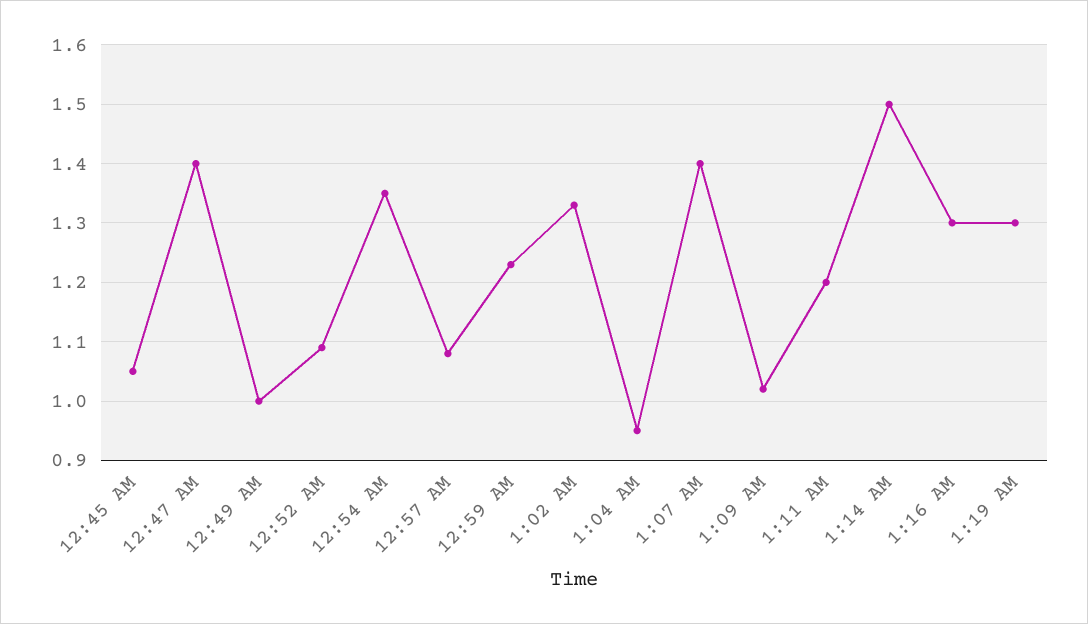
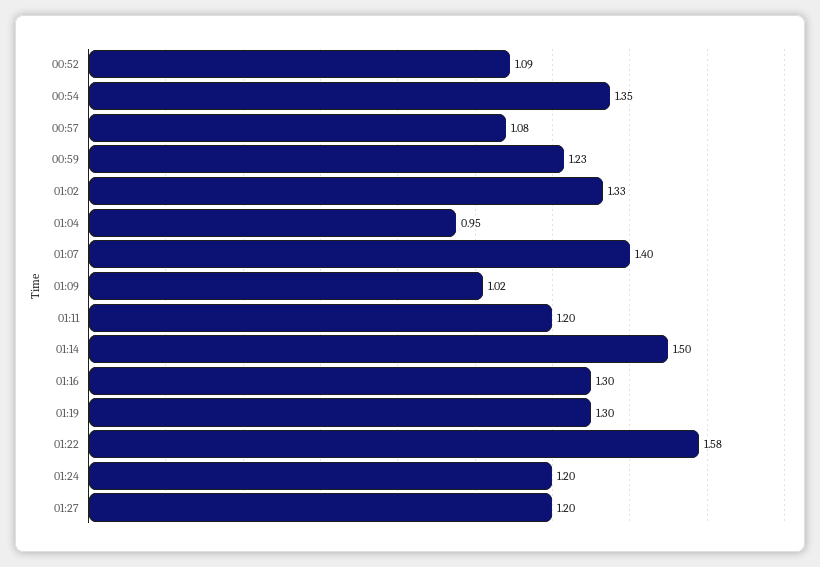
12:45 AM: 1.05 -> none
12:47 AM: 1.4 -> none
12:49 AM: 1 -> none
01:22: none -> 1.58
01:24: none -> 1.2
01:27: none -> 1.2

